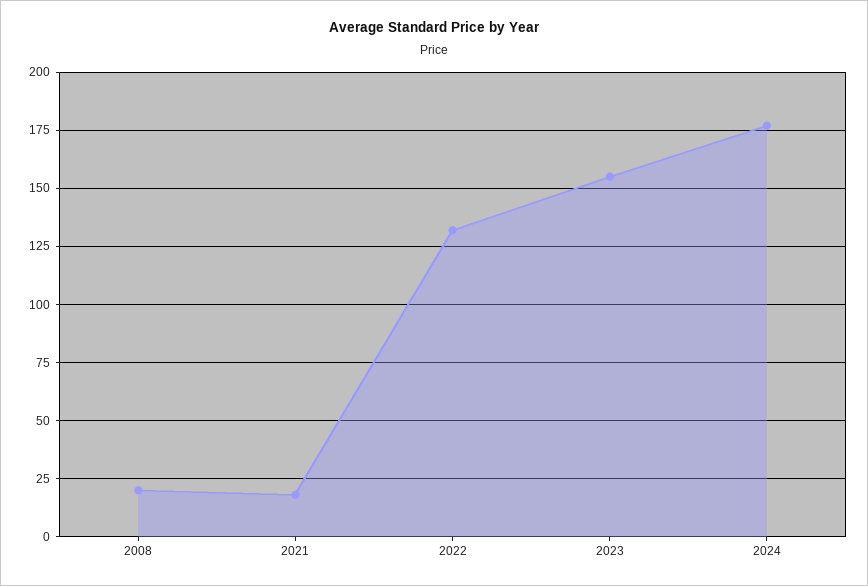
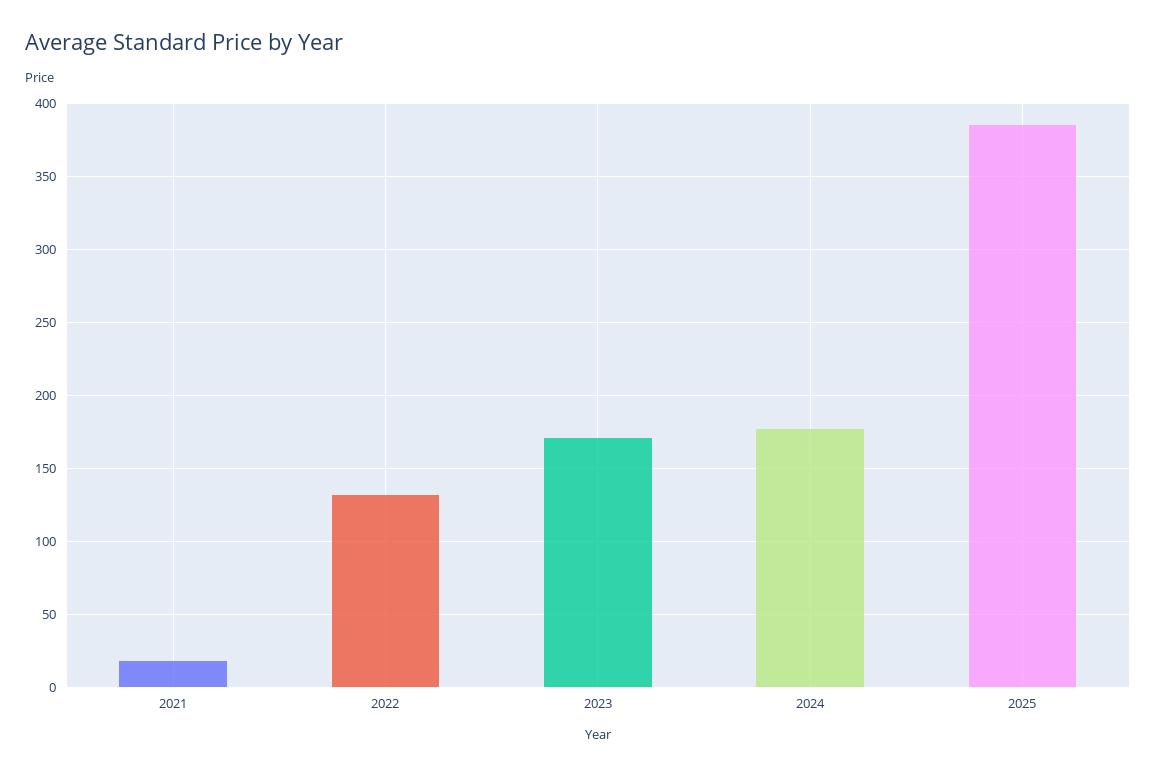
2008: 20 -> none
2023: 155 -> 170
2025: none -> 385

